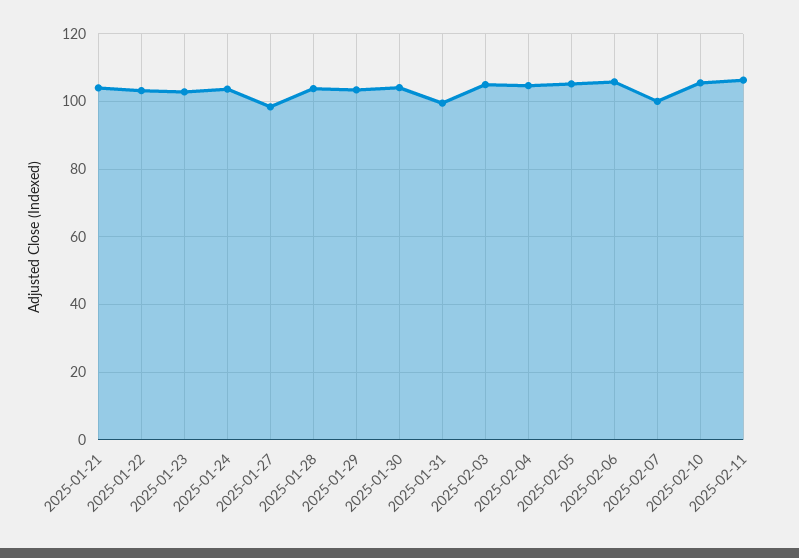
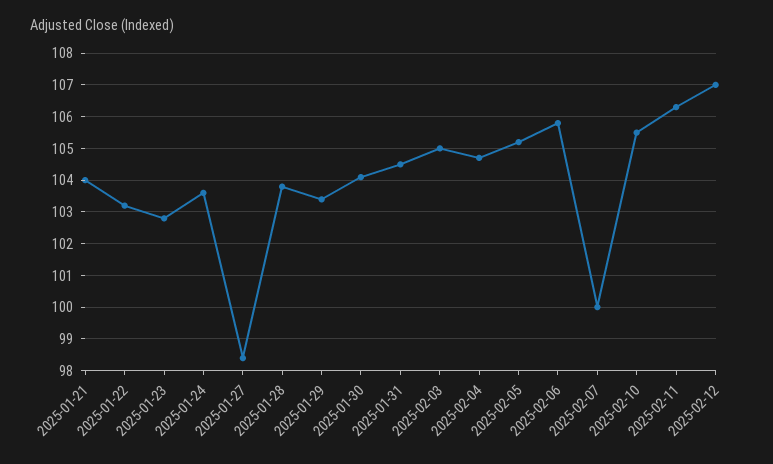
2025-01-31: 100 -> 104.5
2025-02-12: none -> 107

